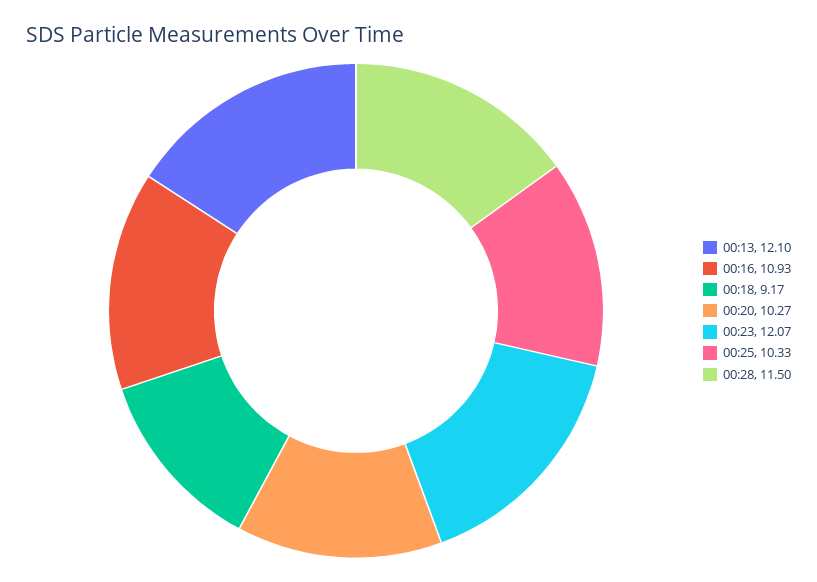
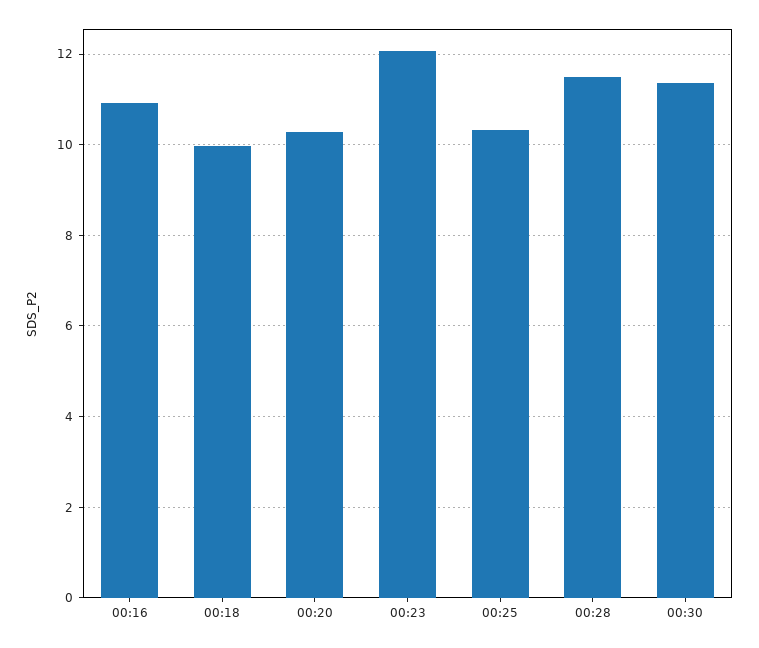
00:13: 12.1 -> none
00:18: 9.17 -> 10
00:30: none -> 11.4

